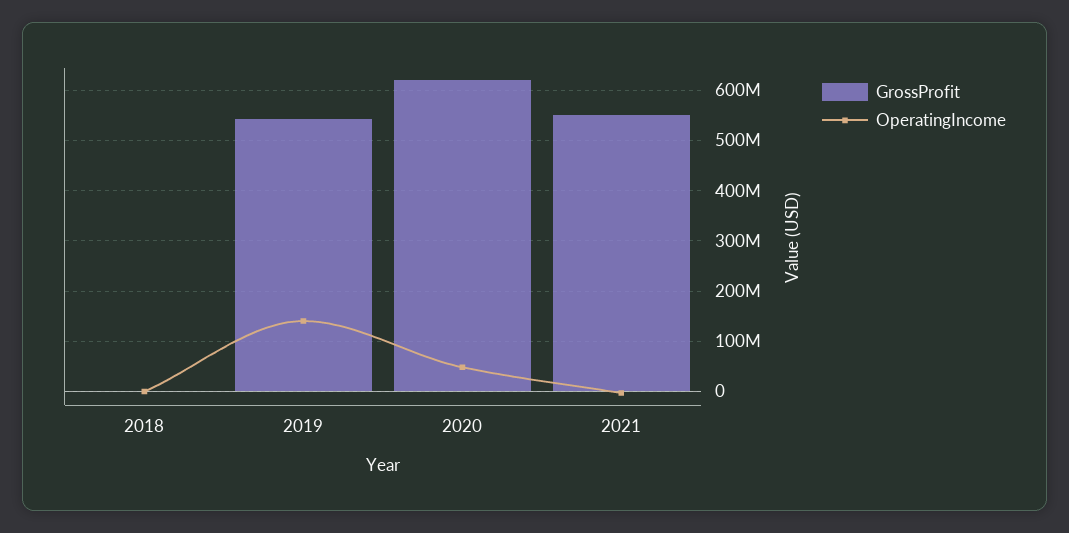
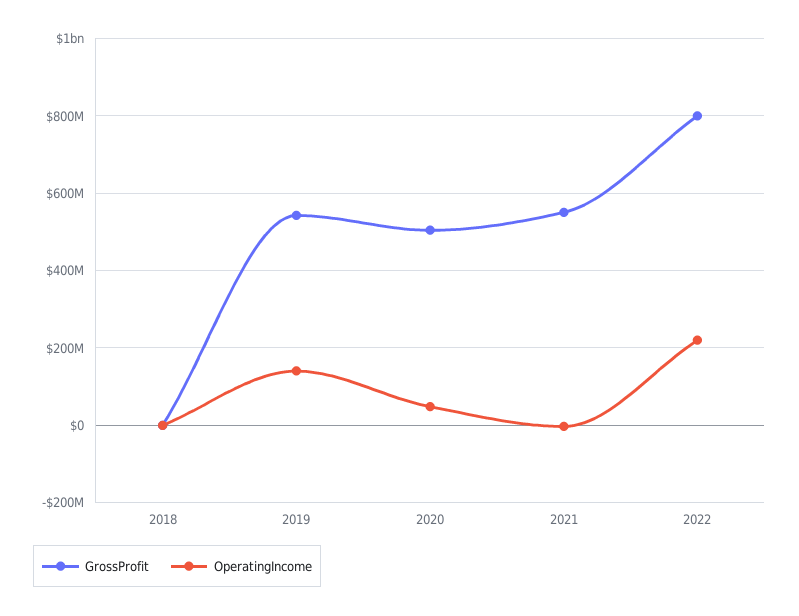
GrossProfit, 2020: 620000000 -> 500000000
GrossProfit, 2022: none -> 800000000
OperatingIncome, 2022: none -> 220000000

